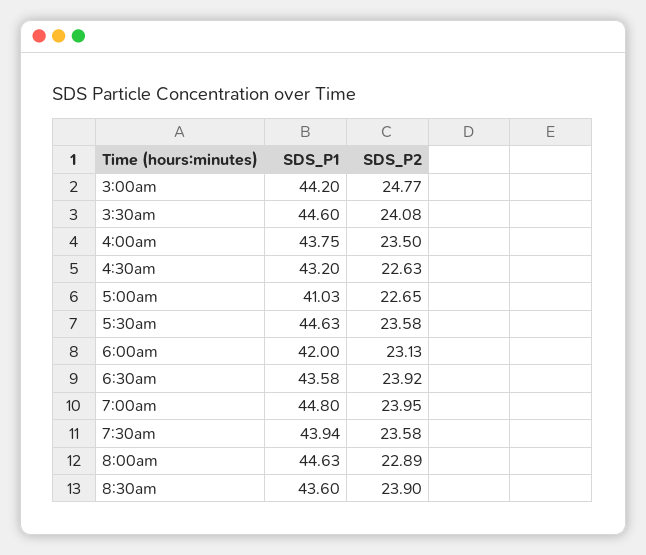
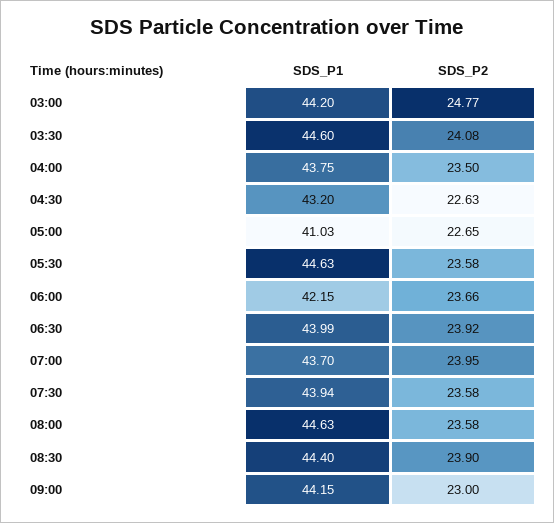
SDS_P1, 6:00am: 42 -> 42.15
SDS_P2, 6:00am: 23.13 -> 23.66
SDS_P1, 6:30am: 43.58 -> 43.99
SDS_P1, 7:00am: 44.8 -> 43.7
SDS_P2, 8:00am: 22.89 -> 23.58
SDS_P1, 8:30am: 43.6 -> 44.4
SDS_P1, 09:00: none -> 44.15
SDS_P2, 09:00: none -> 23

